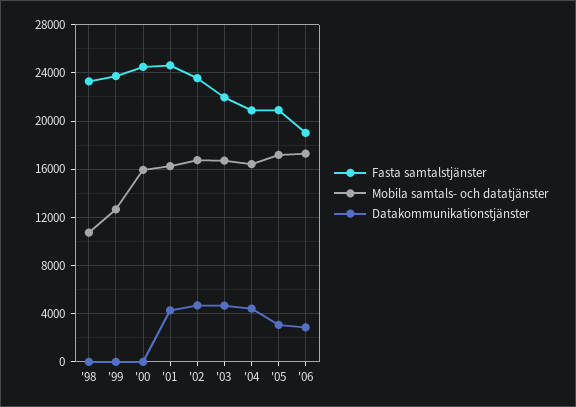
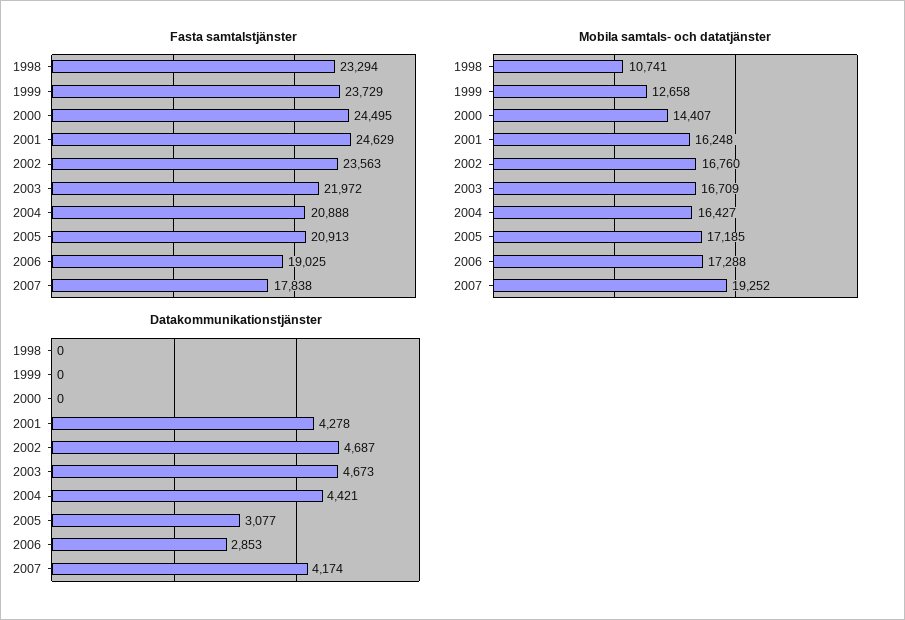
Mobila samtals- och datatjänster, '00: 16000 -> 14407
Fasta samtalstjänster, 2007: none -> 17838
Mobila samtals- och datatjänster, 2007: none -> 19252
Datakommunikationstjänster, 2007: none -> 4174

